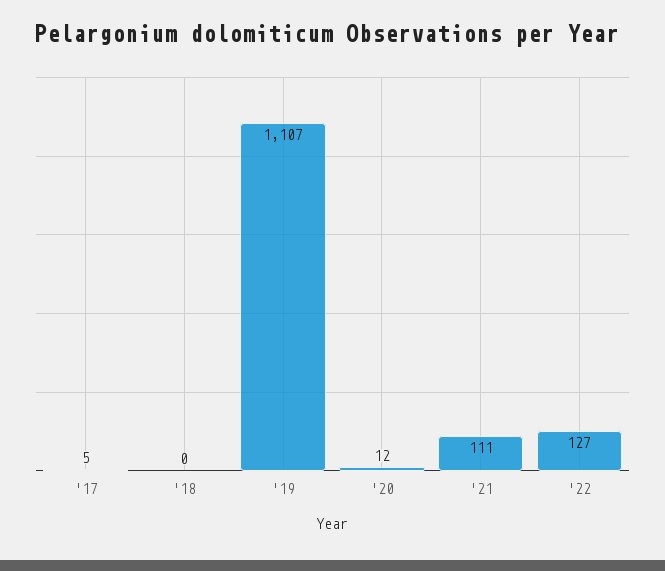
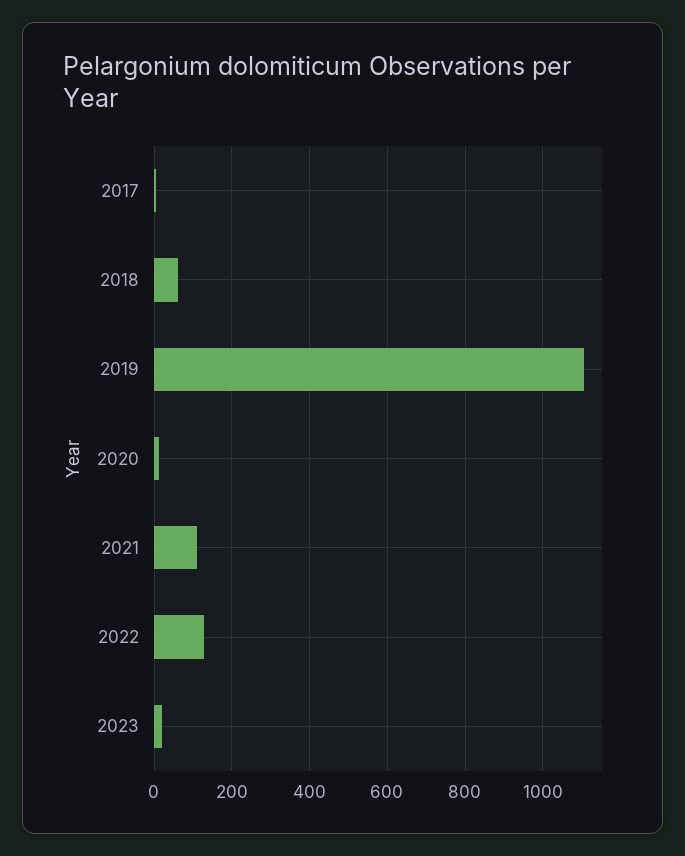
'18: 0 -> 60
2023: none -> 20

